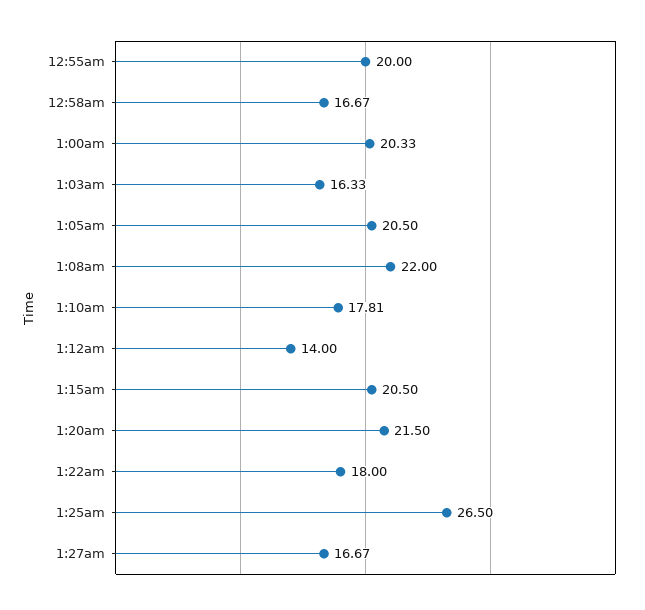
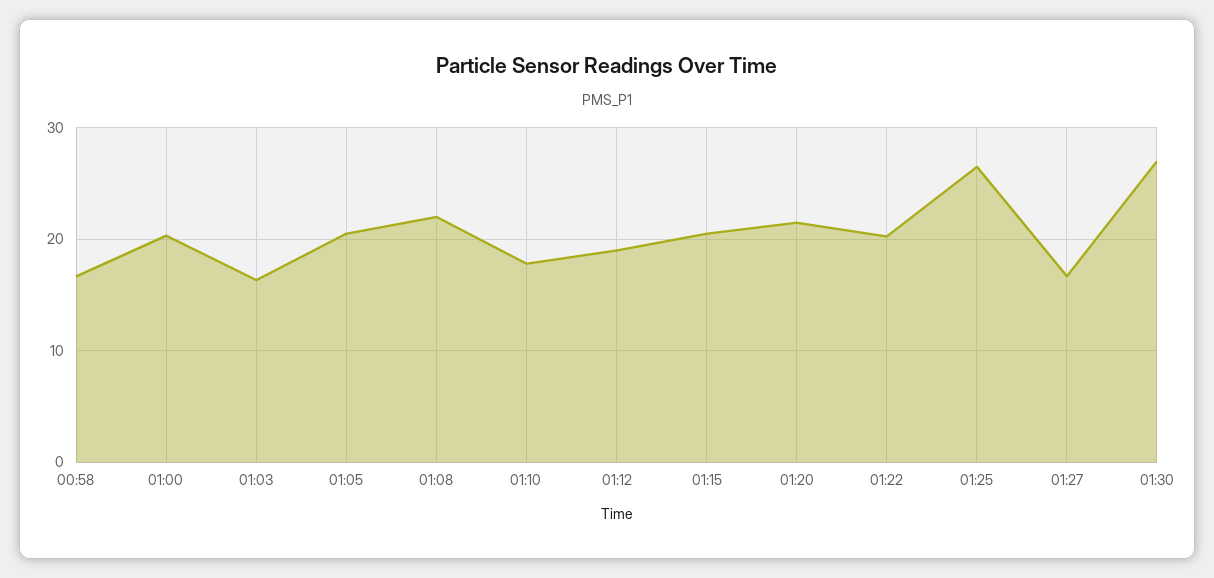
12:55am: 20 -> none
1:12am: 14 -> 19
1:22am: 18 -> 20
01:30: none -> 27

